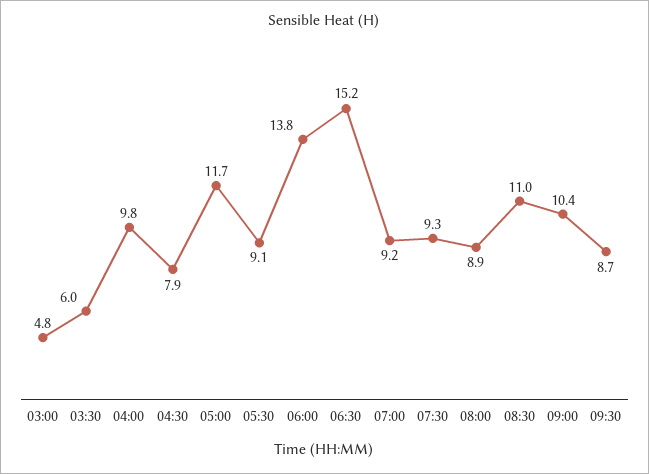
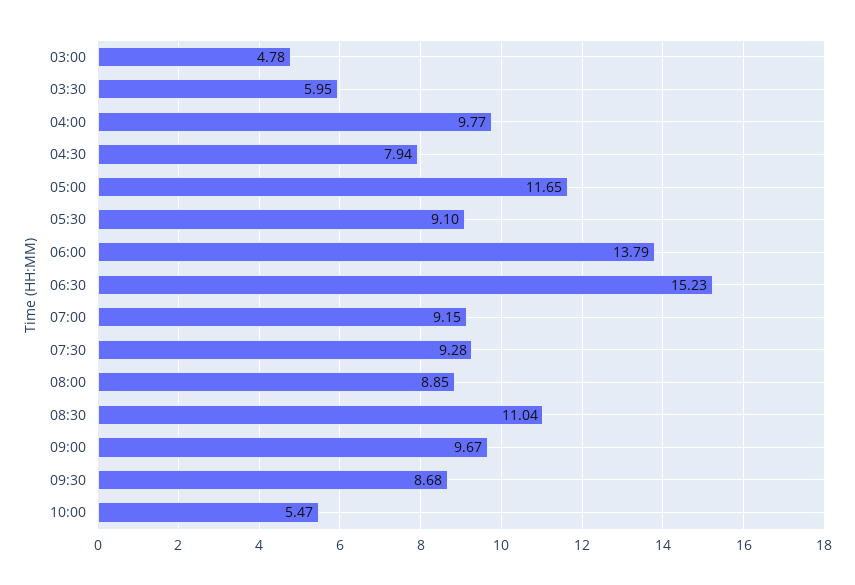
09:00: 10.4 -> 9.67
10:00: none -> 5.47

